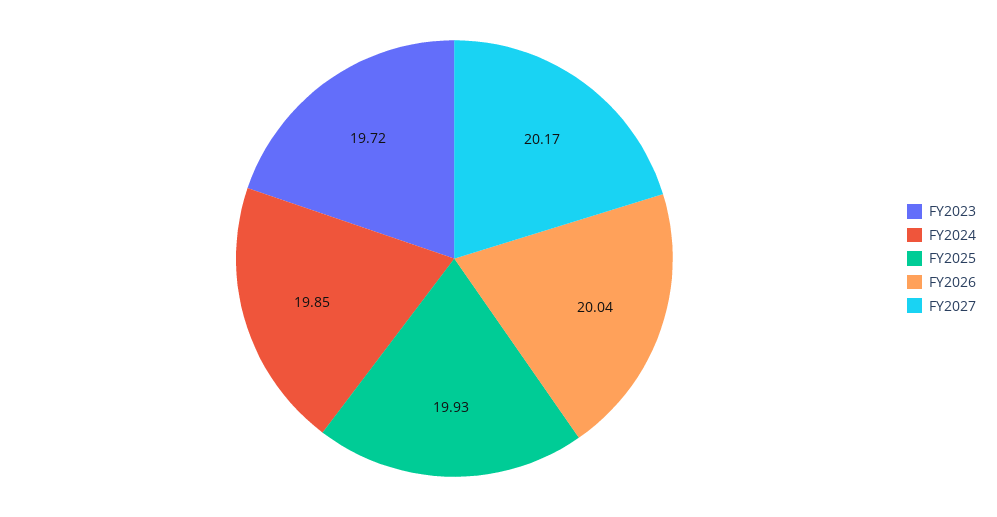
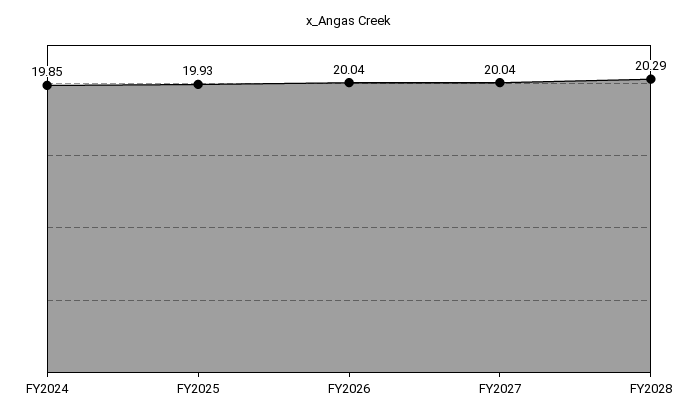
FY2023: 19.72 -> none
FY2027: 20.17 -> 20.04
FY2028: none -> 20.29

